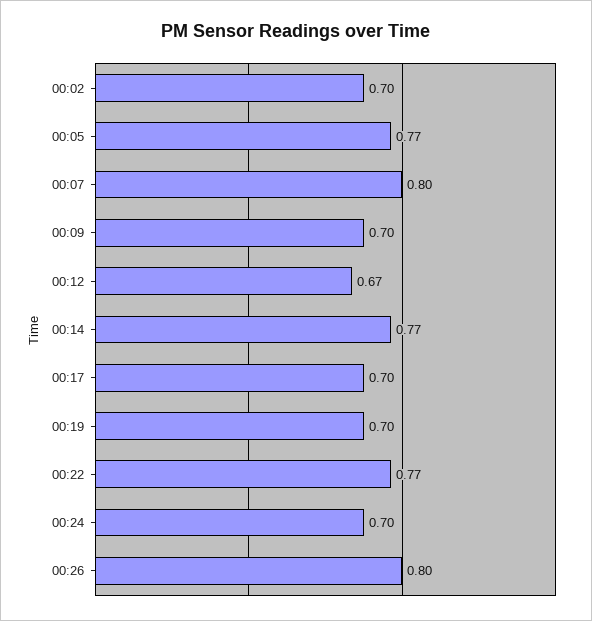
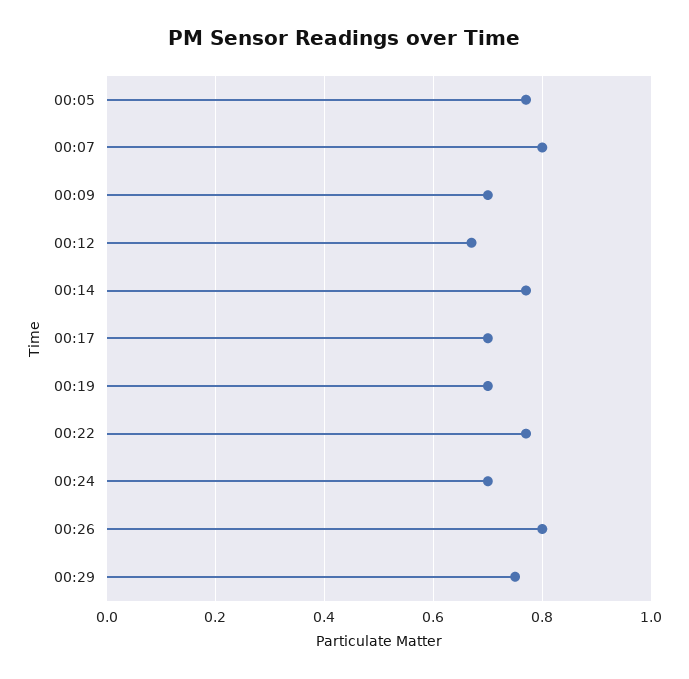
00:02: 0.7 -> none
00:29: none -> 0.75

